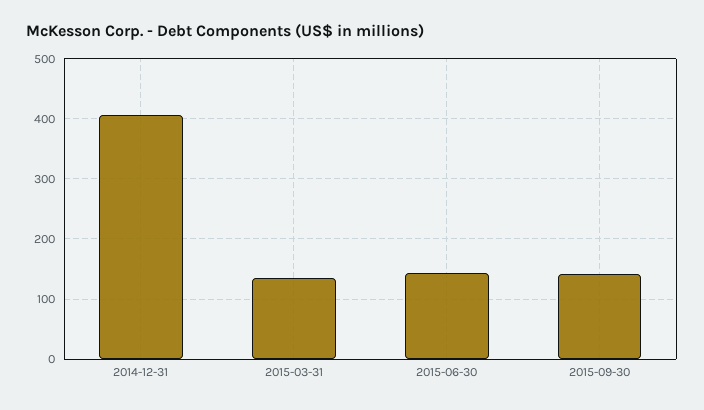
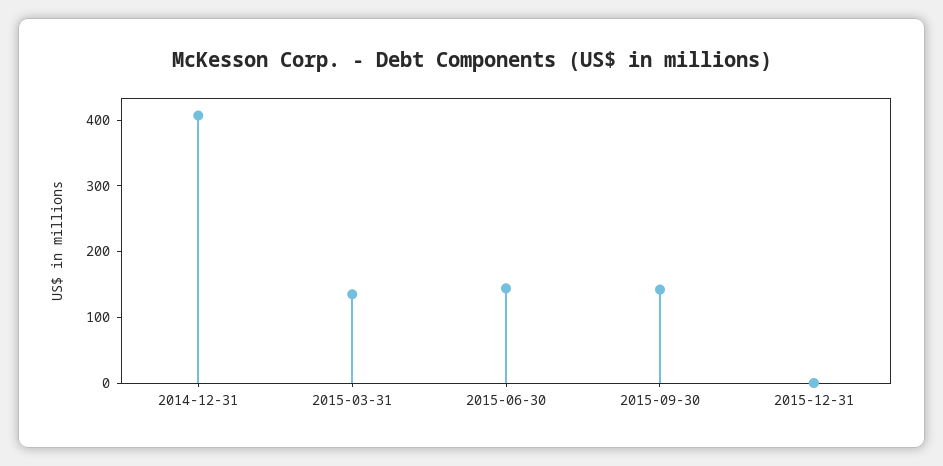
2015-12-31: none -> 0

